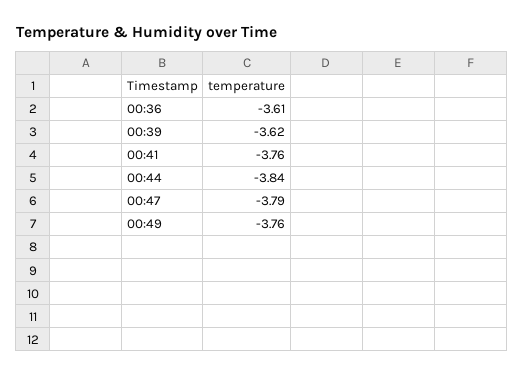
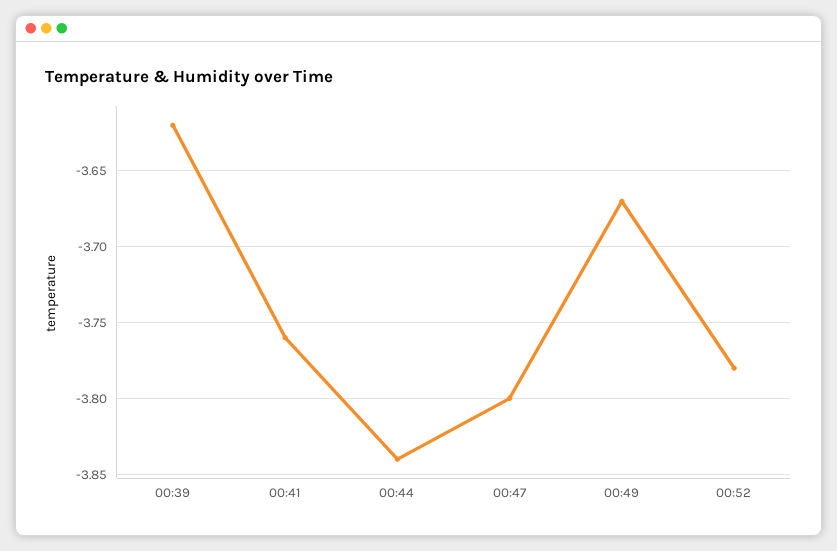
00:36: -3.61 -> none
00:47: -3.79 -> -3.8
00:49: -3.76 -> -3.67
00:52: none -> -3.78

